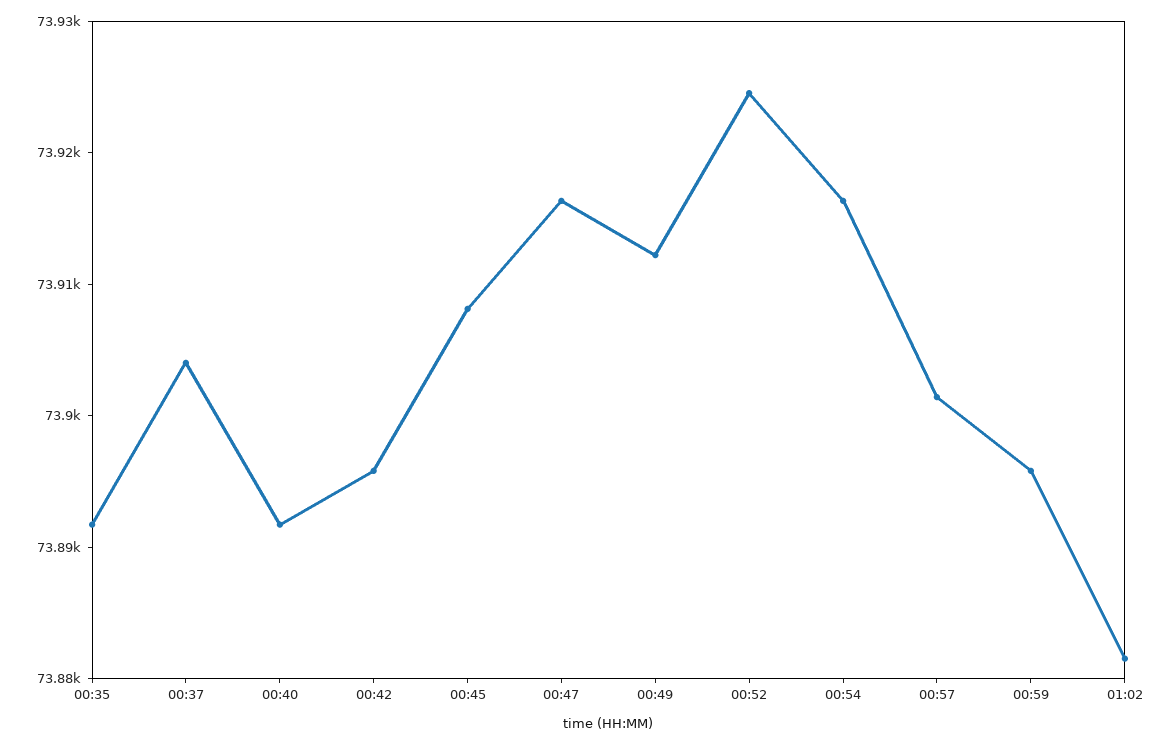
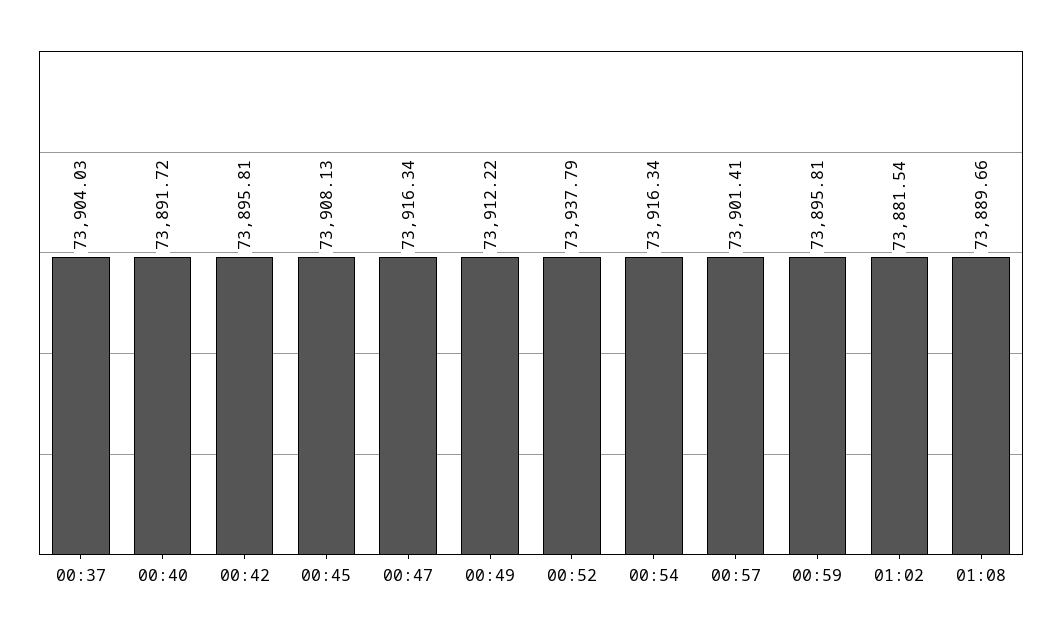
00:35: 73892 -> none
00:52: 73924 -> 73937.79
01:08: none -> 73889.66

